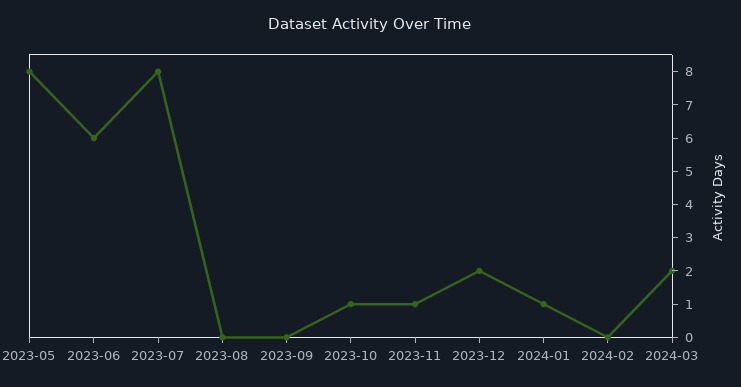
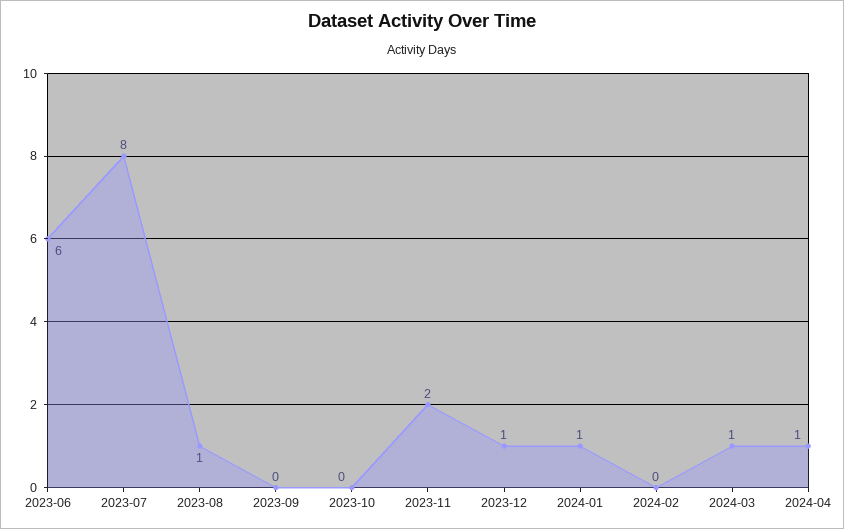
2023-05: 8 -> none
2023-08: 0 -> 1
2023-10: 1 -> 0
2023-11: 1 -> 2
2023-12: 2 -> 1
2024-03: 2 -> 1
2024-04: none -> 1

